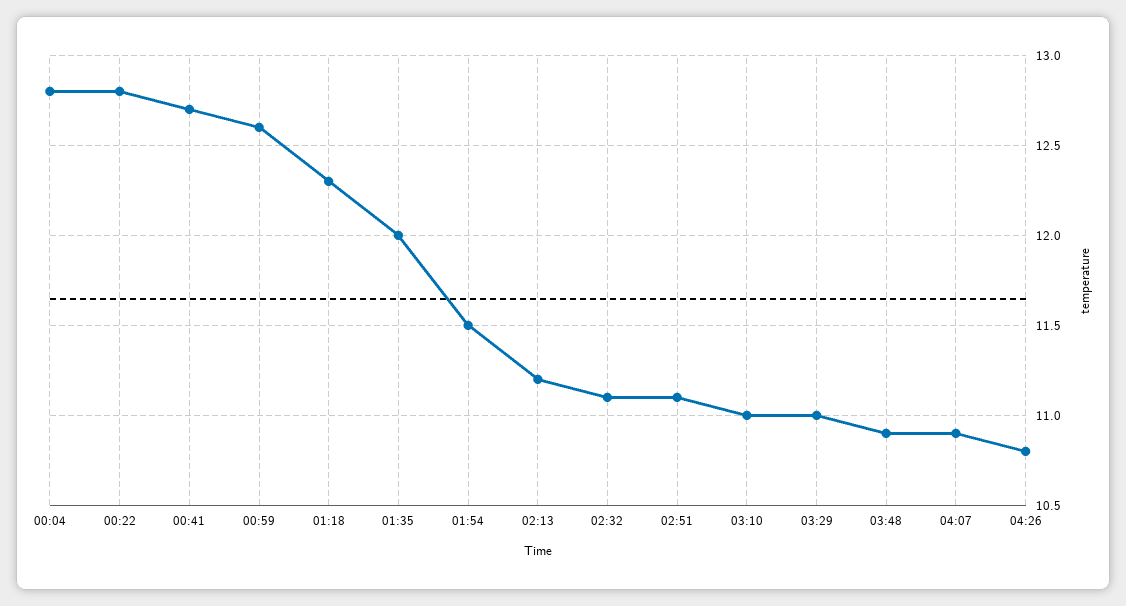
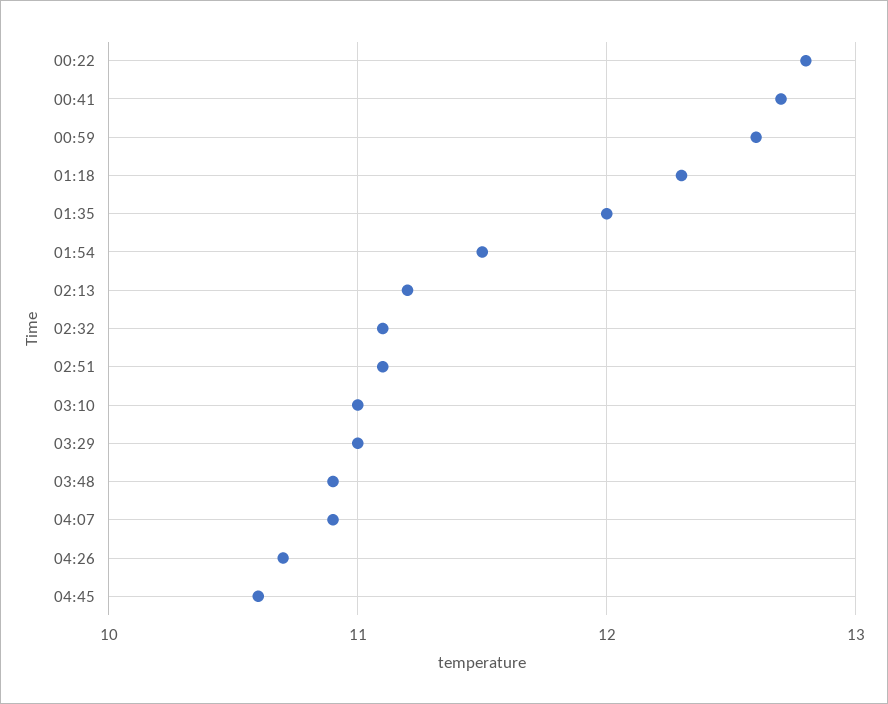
00:04: 12.8 -> none
04:26: 10.8 -> 10.7
04:45: none -> 10.6

